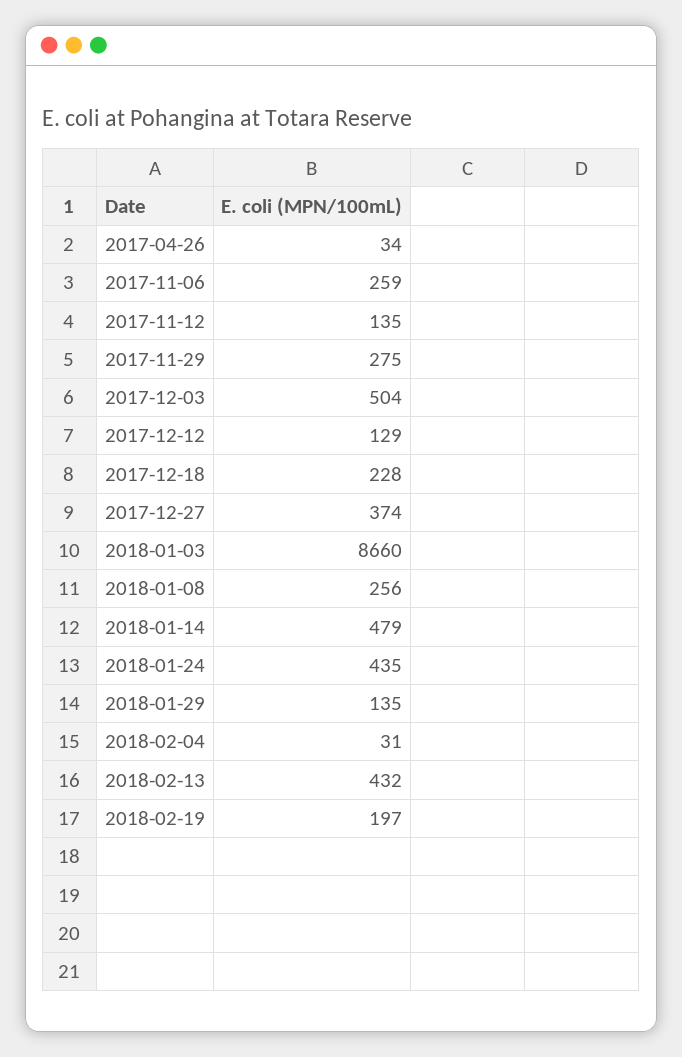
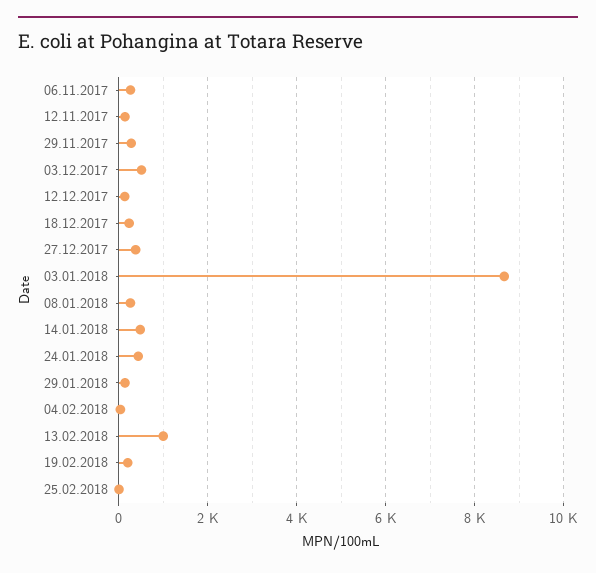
2017-04-26: 34 -> none
2018-02-13: 432 -> 1000
25.02.2018: none -> 0

